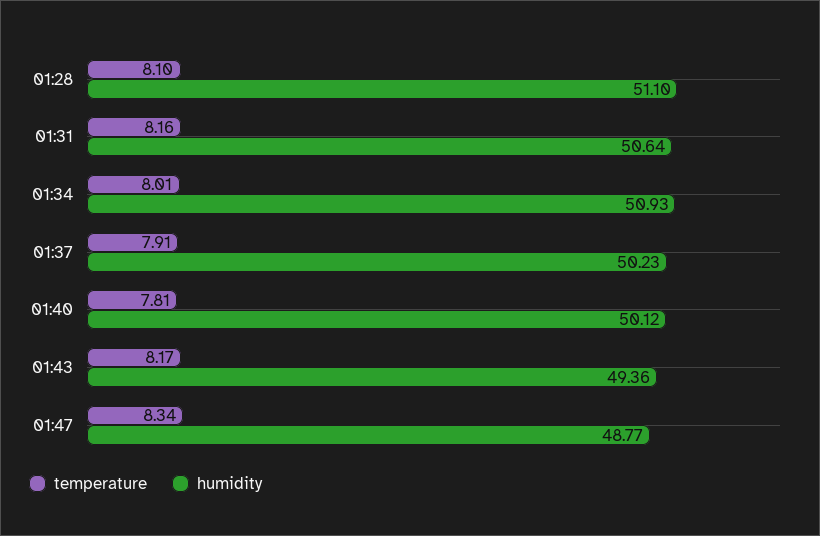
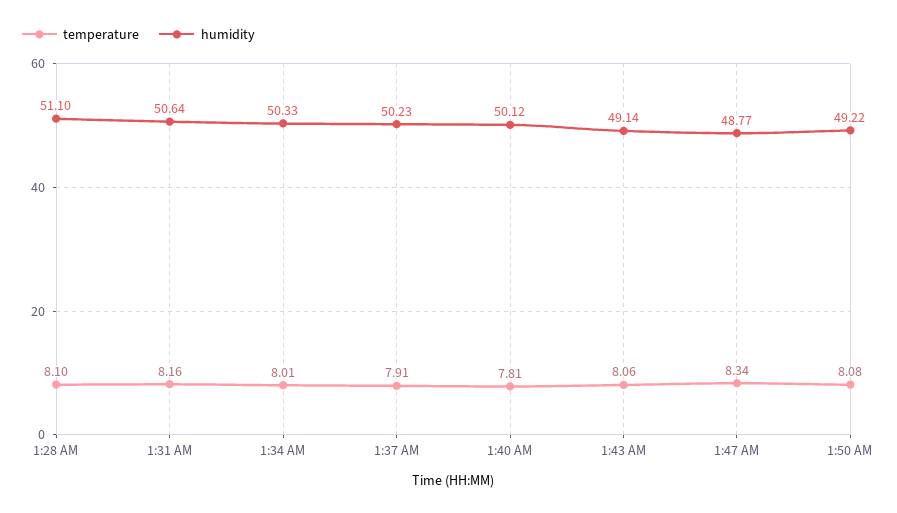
humidity, 01:34: 50.93 -> 50.33
temperature, 01:43: 8.17 -> 8.06
humidity, 01:43: 49.36 -> 49.14
temperature, 1:50 AM: none -> 8.08
humidity, 1:50 AM: none -> 49.22

